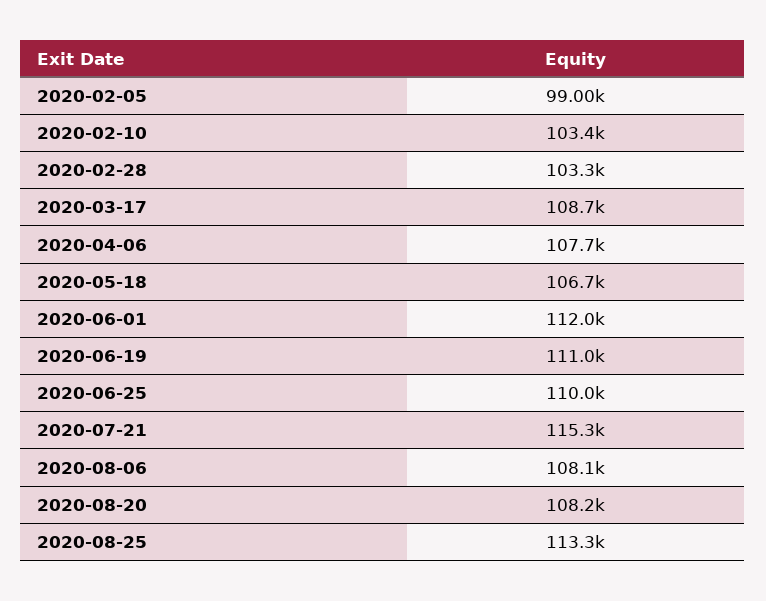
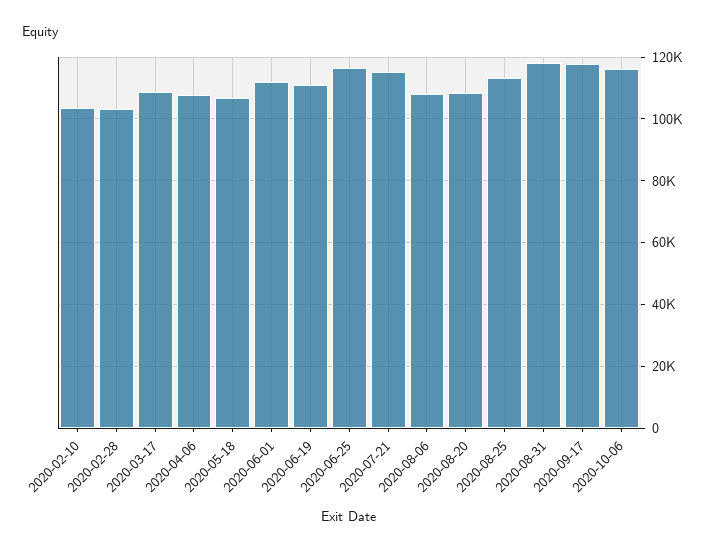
2020-02-05: 99000 -> none
2020-06-25: 110000 -> 116000
2020-08-31: none -> 118000
2020-09-17: none -> 118000
2020-10-06: none -> 116000

